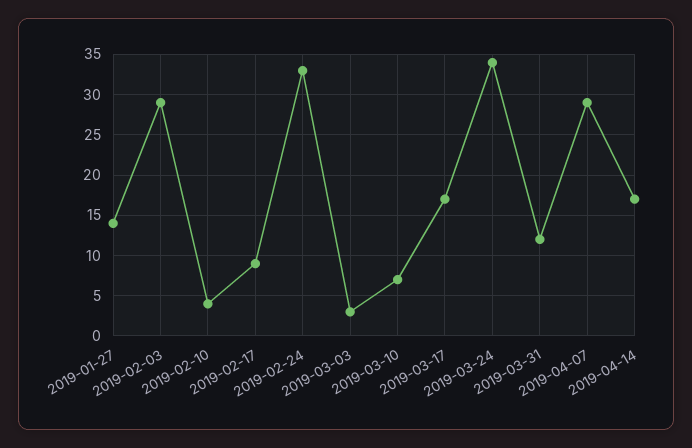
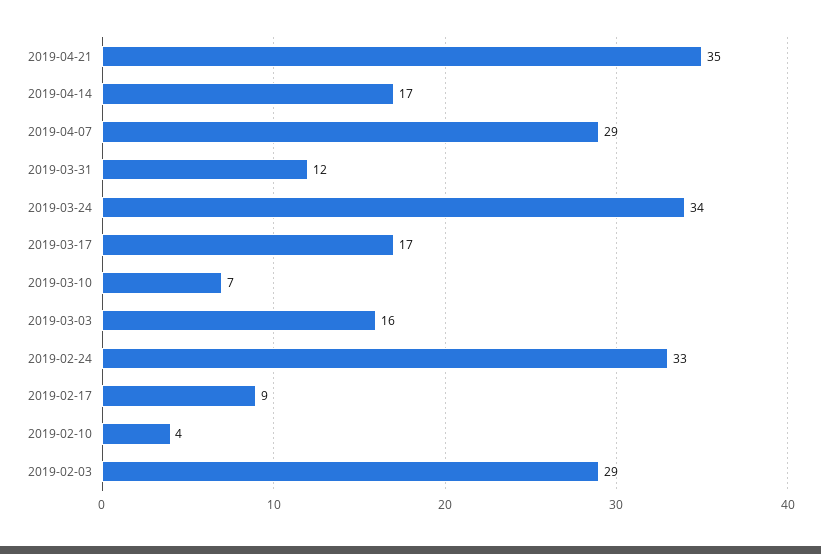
2019-01-27: 14 -> none
2019-03-03: 3 -> 16
2019-04-21: none -> 35

